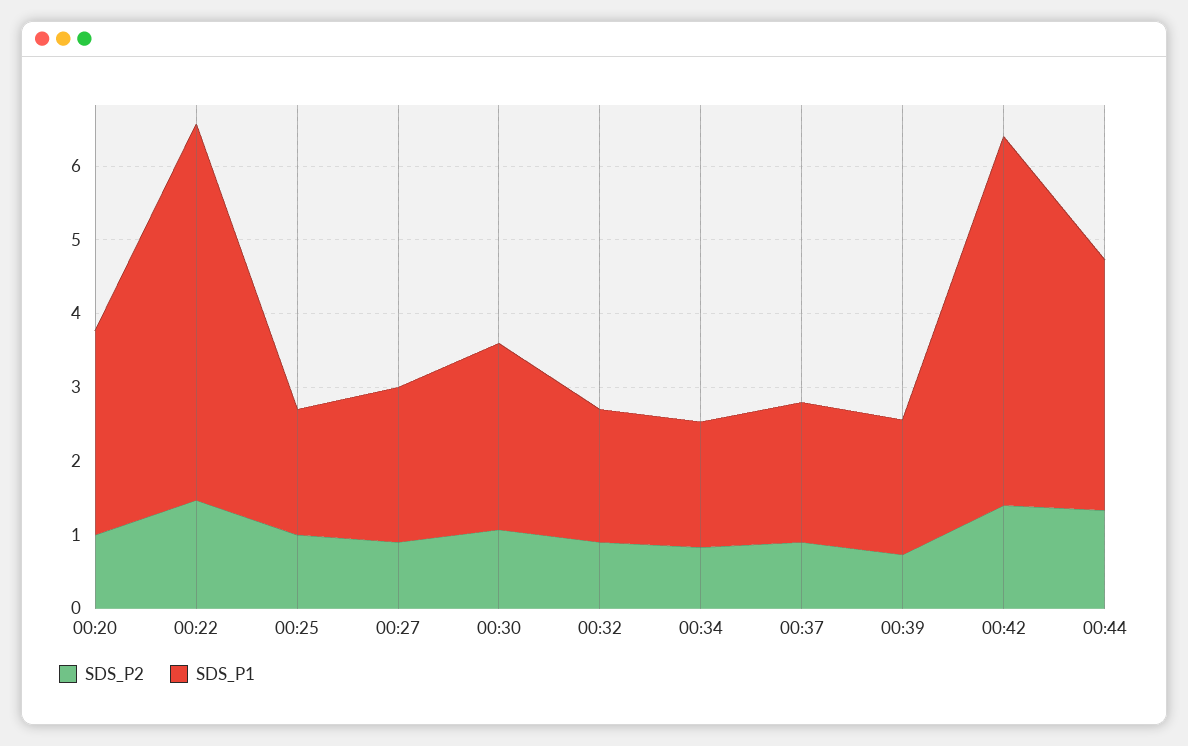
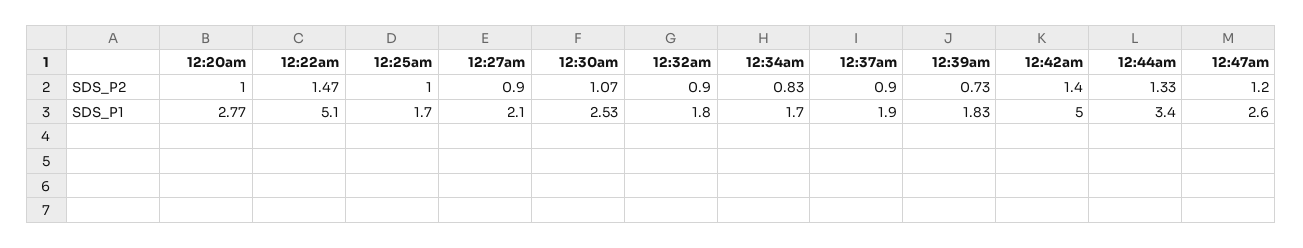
SDS_P2, 12:47am: none -> 1.2
SDS_P1, 12:47am: none -> 2.6

